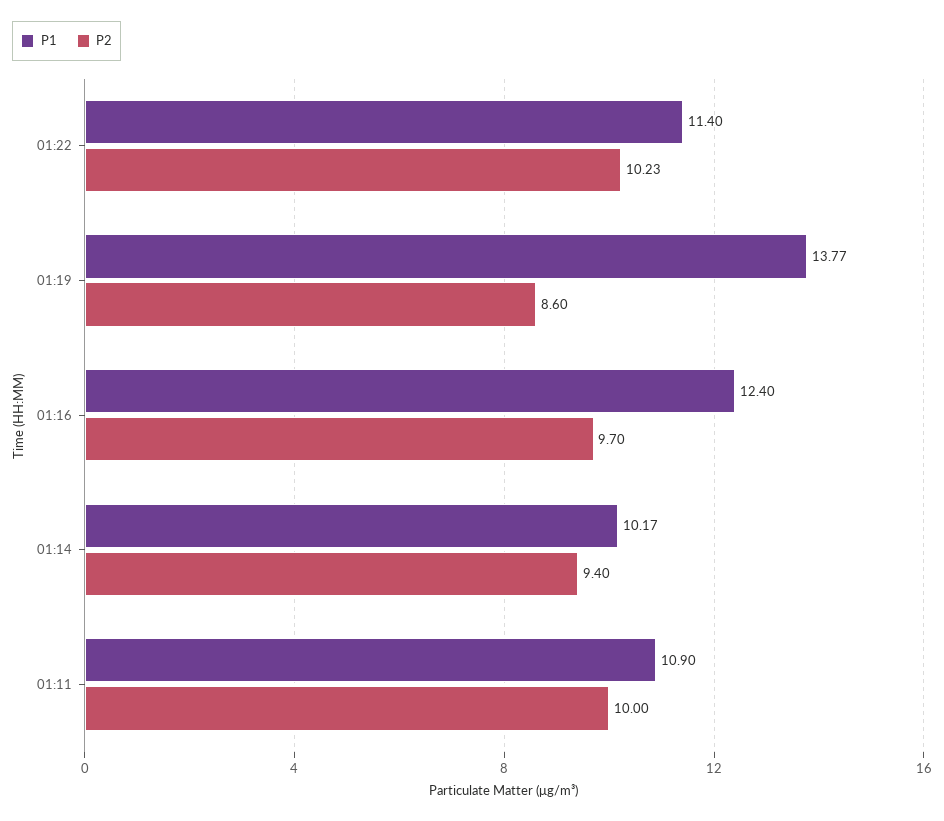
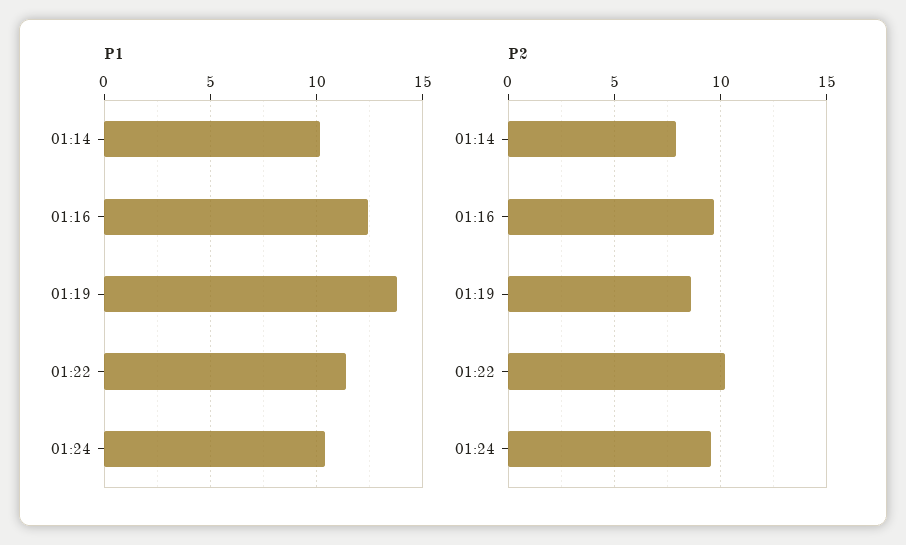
P2, 01:14: 9.4 -> 8
P1, 01:11: 10.9 -> none
P2, 01:11: 10 -> none
P1, 01:24: none -> 10.5
P2, 01:24: none -> 9.5

